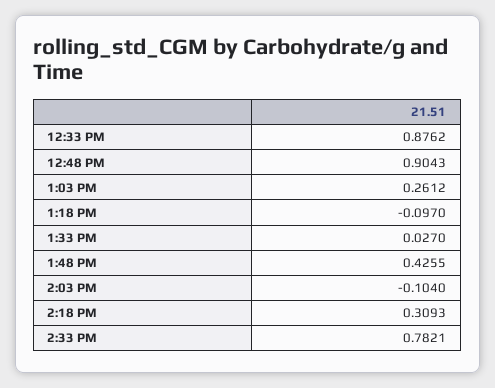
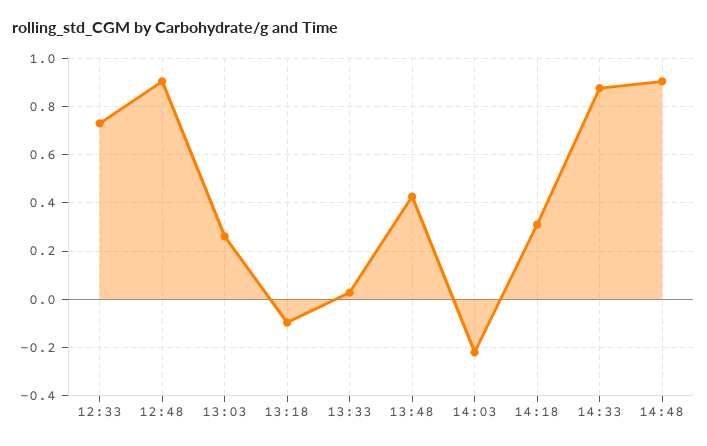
12:33 PM: 0.8762 -> 0.725
2:03 PM: -0.104 -> -0.225
2:33 PM: 0.7821 -> 0.875
14:48: none -> 0.9

